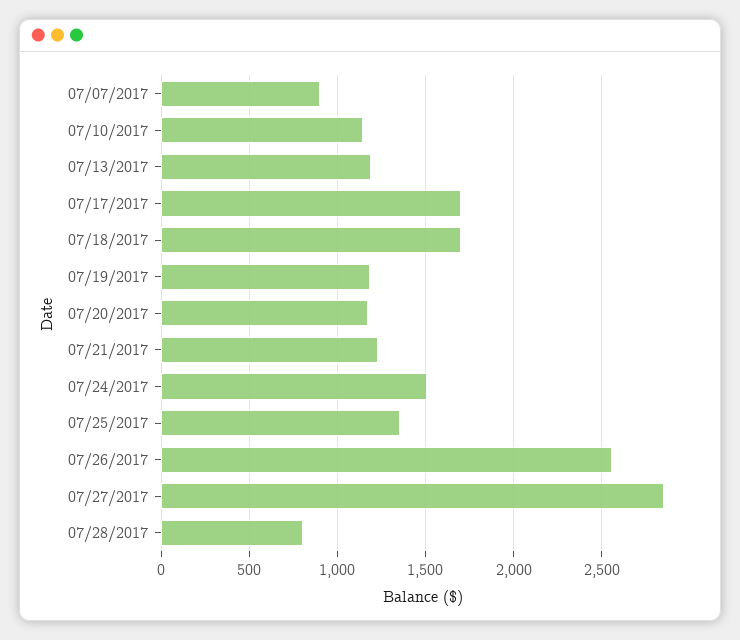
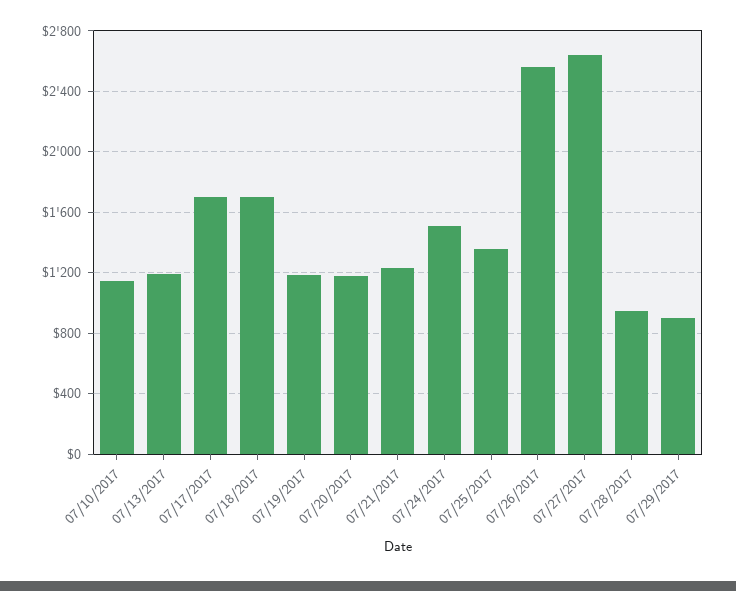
07/07/2017: 900 -> none
07/27/2017: 2850 -> 2650
07/28/2017: 800 -> 950
07/29/2017: none -> 900

